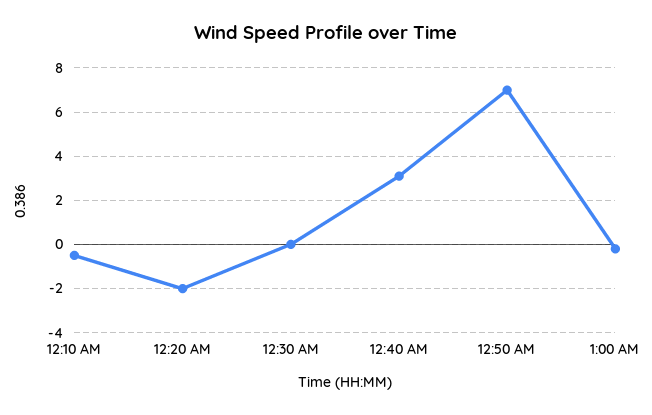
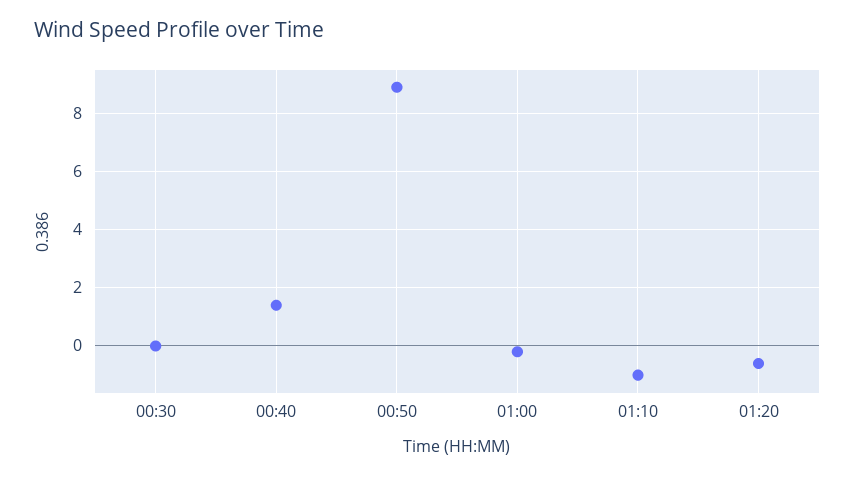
12:10 AM: -0.5 -> none
12:20 AM: -2 -> none
12:40 AM: 3 -> 1.5
12:50 AM: 7 -> 9
01:10: none -> -1
01:20: none -> -0.5

